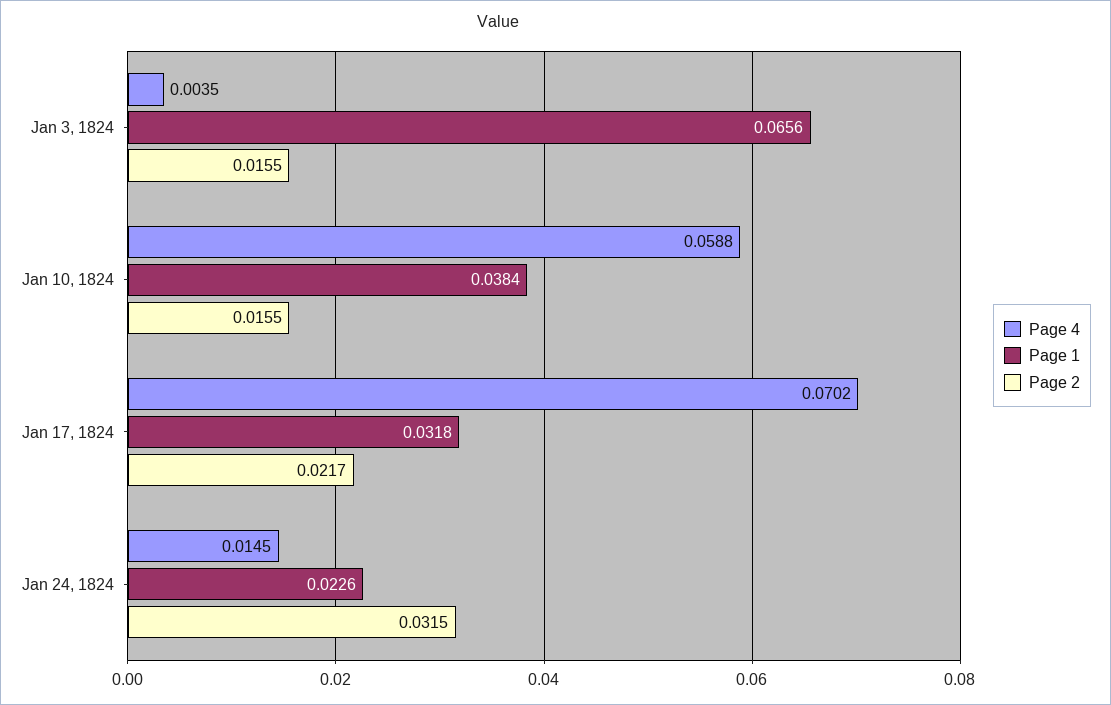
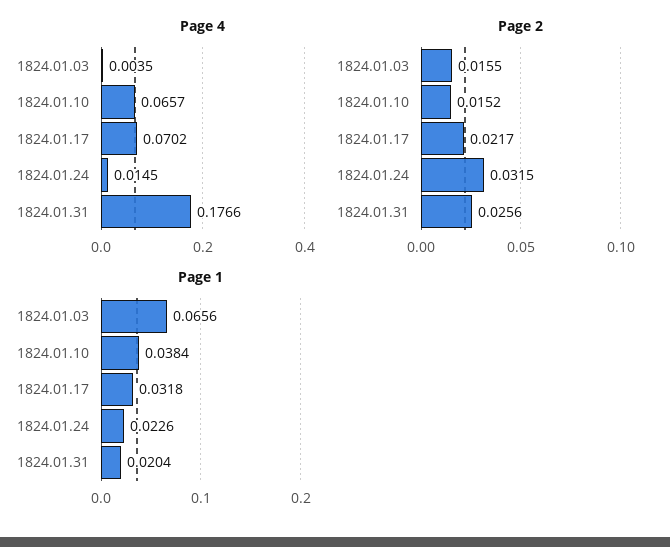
Page 4, Jan 10, 1824: 0.0588 -> 0.0657
Page 2, Jan 10, 1824: 0.0155 -> 0.0152
Page 4, 1824.01.31: none -> 0.1766
Page 2, 1824.01.31: none -> 0.0256
Page 1, 1824.01.31: none -> 0.0204

